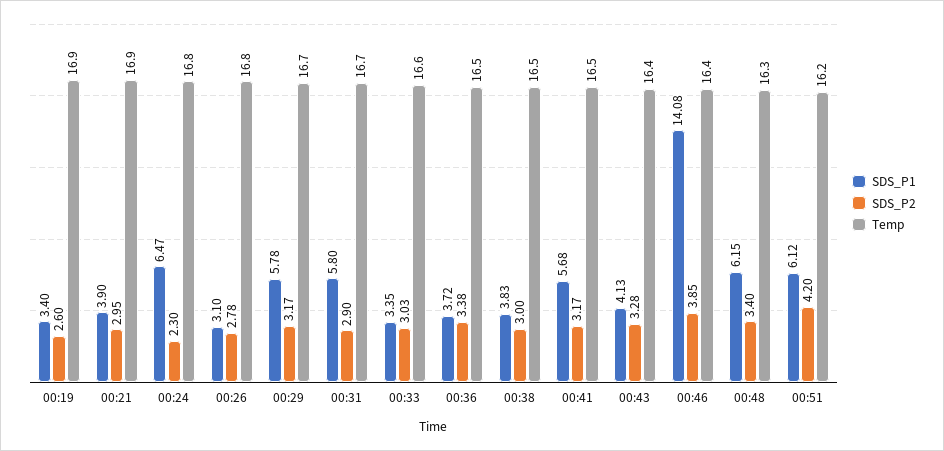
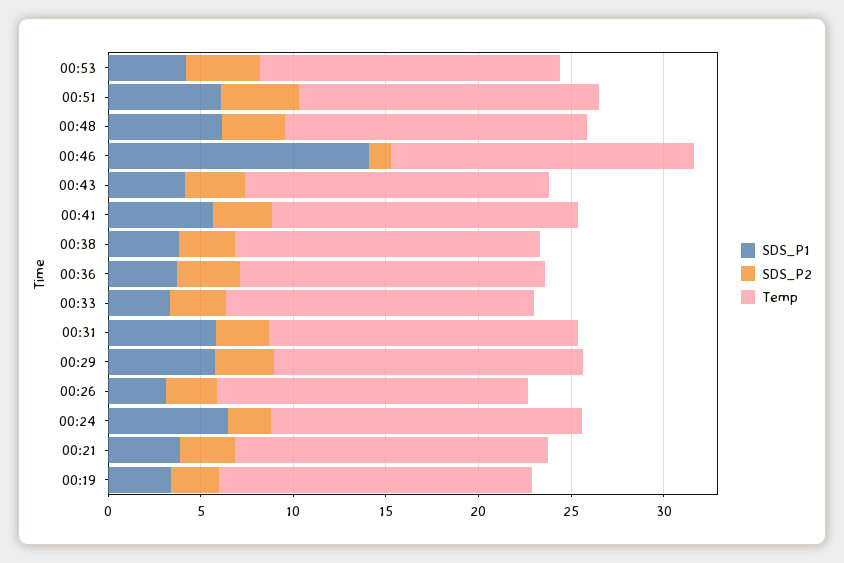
SDS_P2, 00:46: 3.85 -> 1
SDS_P1, 00:53: none -> 4
SDS_P2, 00:53: none -> 4
Temp, 00:53: none -> 16

